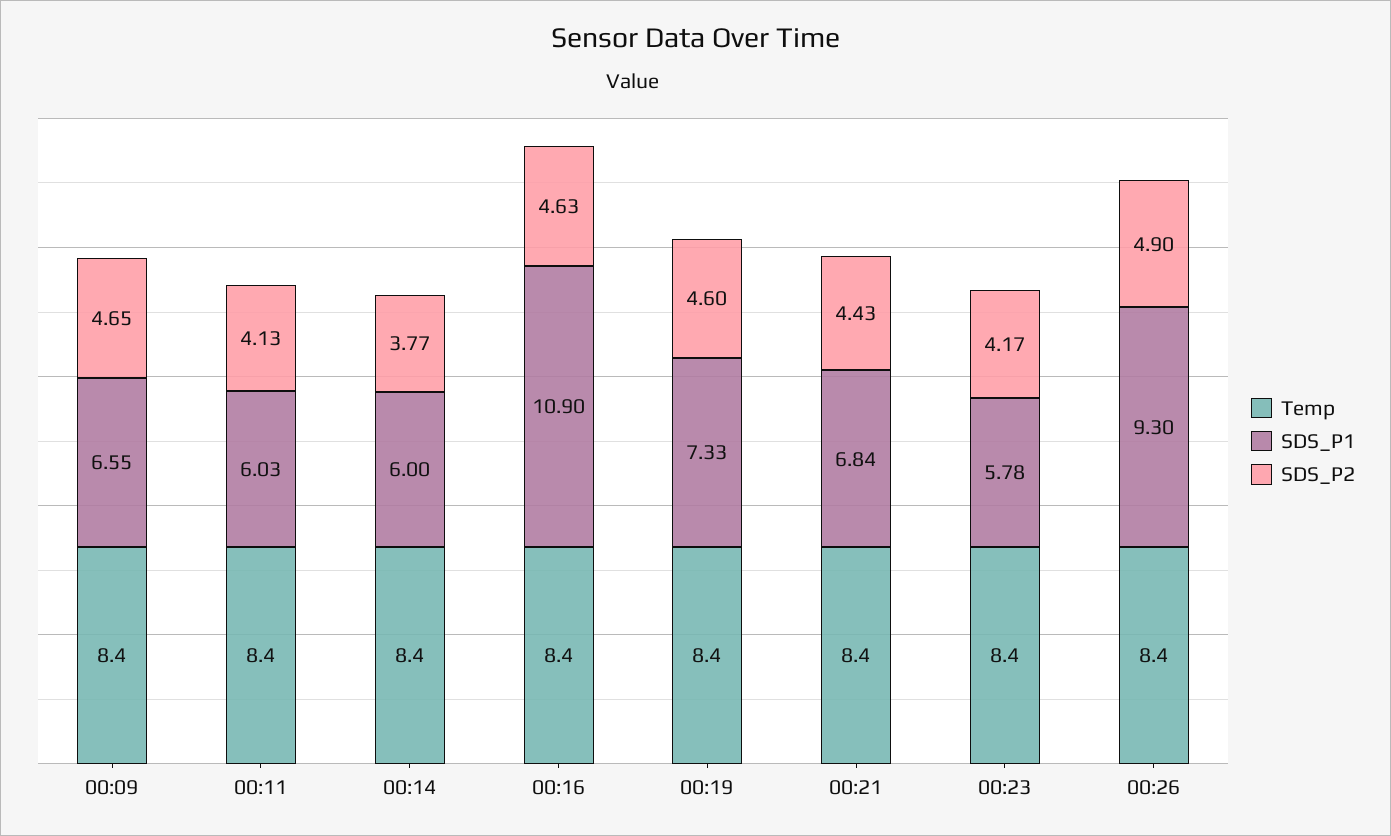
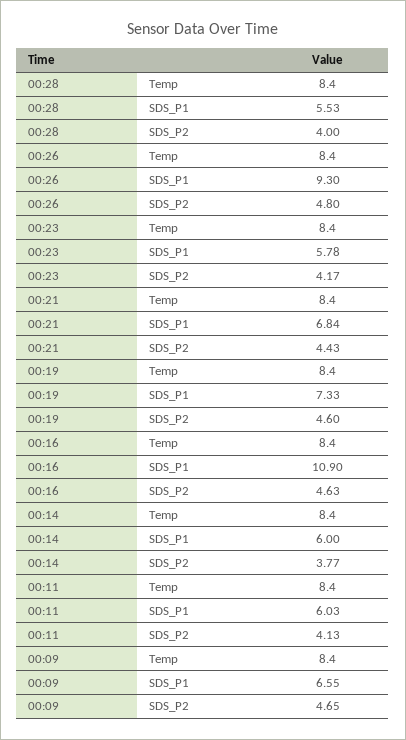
SDS_P2, 00:26: 4.9 -> 4.8
Temp, 00:28: none -> 8.4
SDS_P1, 00:28: none -> 5.53
SDS_P2, 00:28: none -> 4

